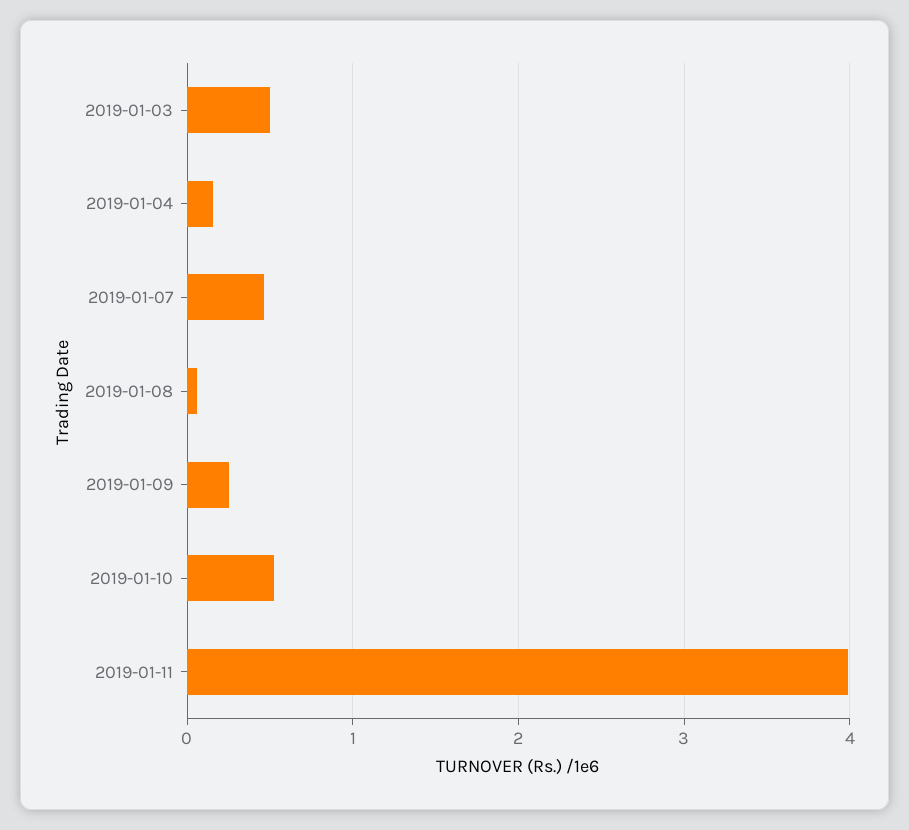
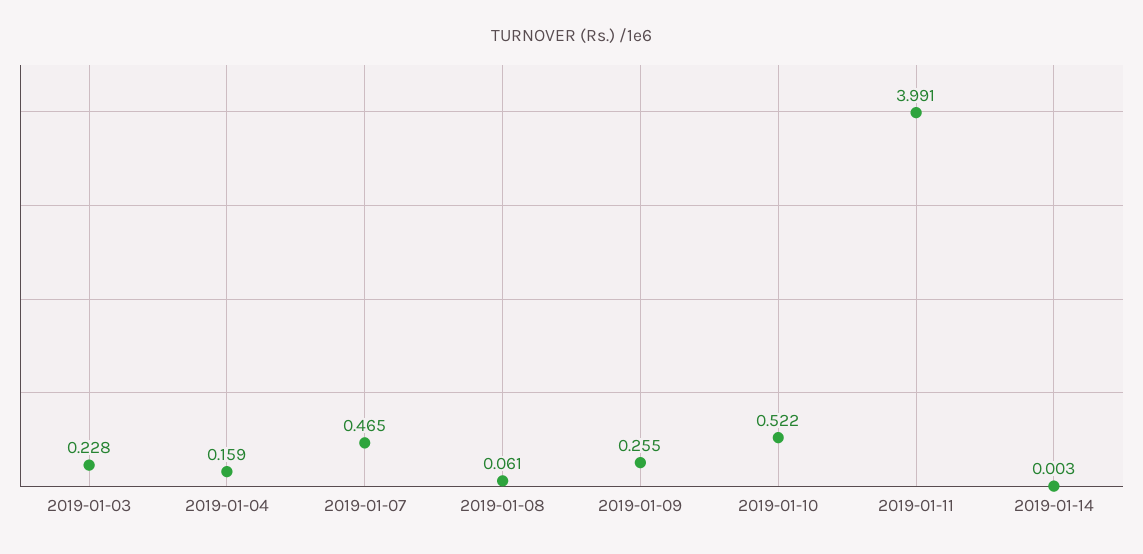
2019-01-03: 0.5 -> 0.228
2019-01-14: none -> 0.003

